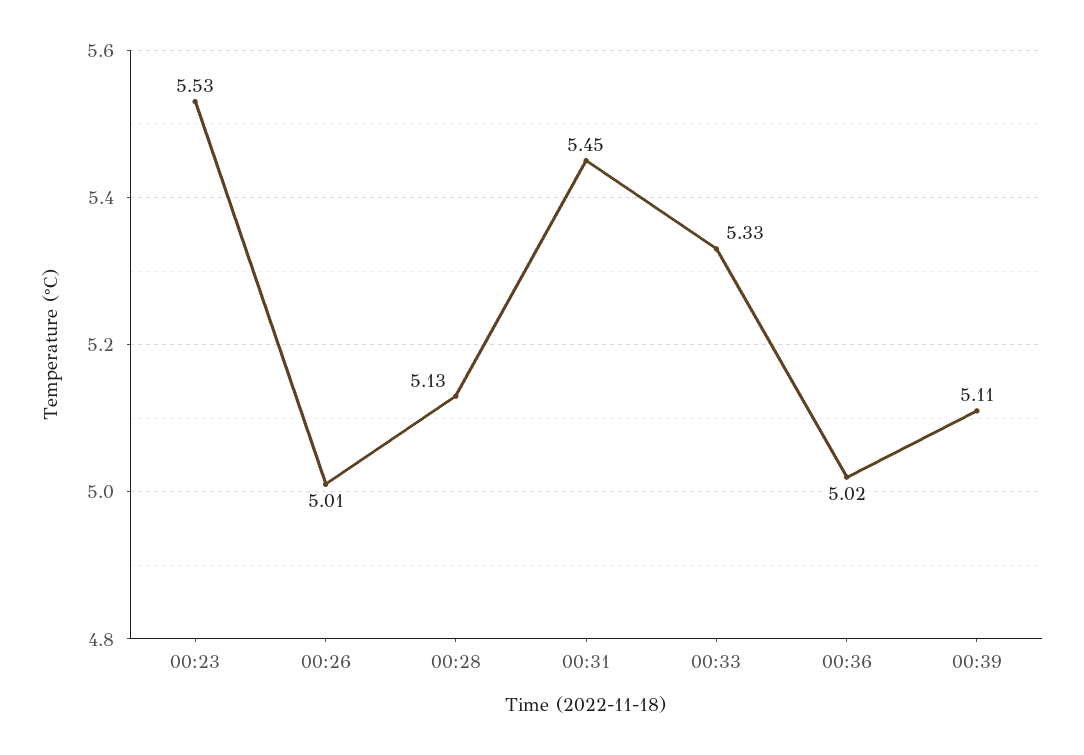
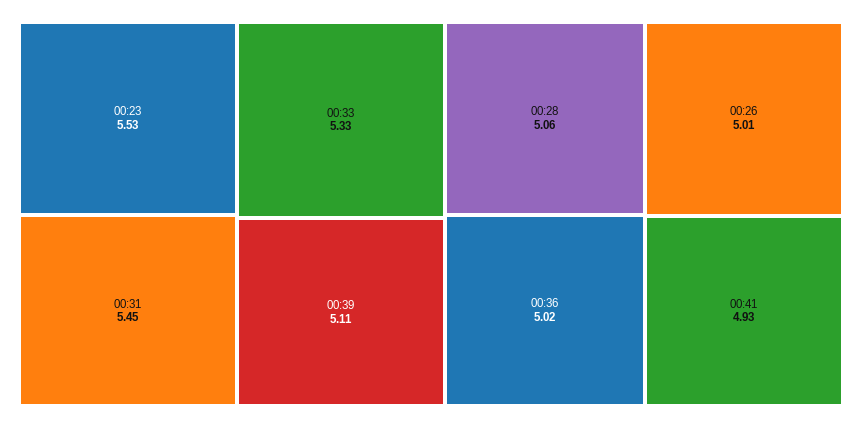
00:28: 5.13 -> 5.06
00:41: none -> 4.93

